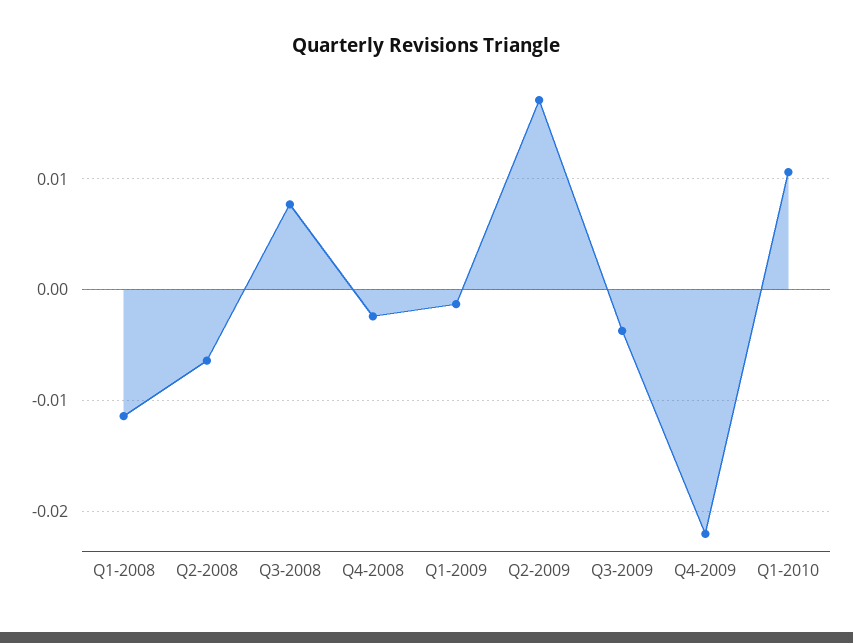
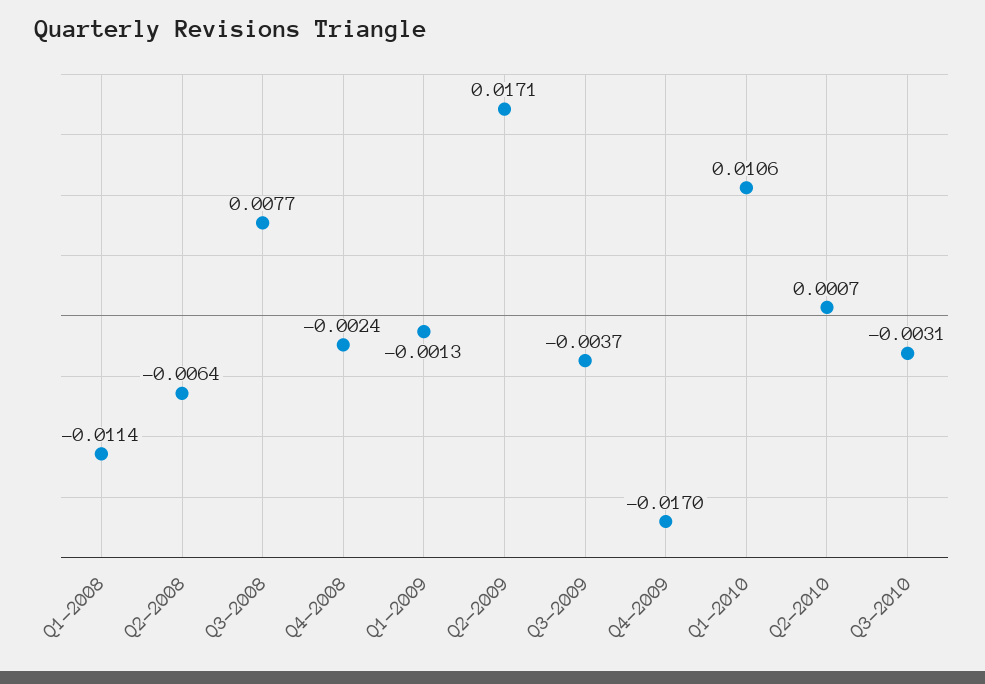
Q4-2009: -0.022 -> -0.017
Q2-2010: none -> 0.0007
Q3-2010: none -> -0.0031

